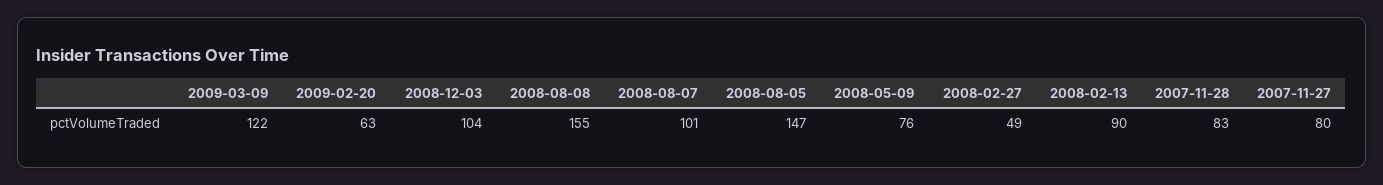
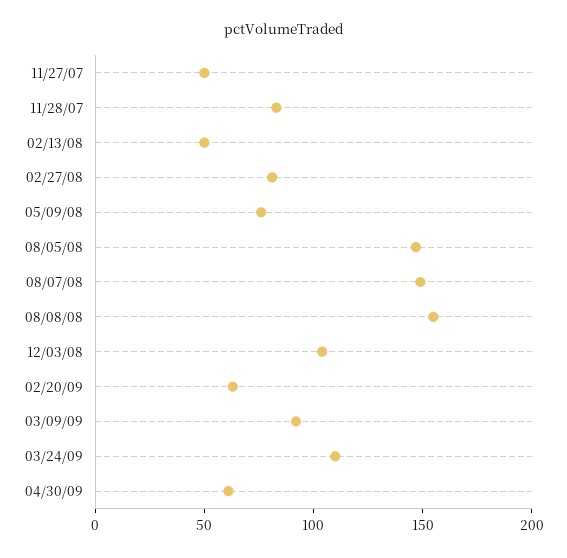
2009-03-09: 122 -> 90
2008-08-07: 101 -> 150
2008-02-27: 49 -> 80
2008-02-13: 90 -> 50
2007-11-27: 80 -> 50
03/24/09: none -> 110
04/30/09: none -> 60

